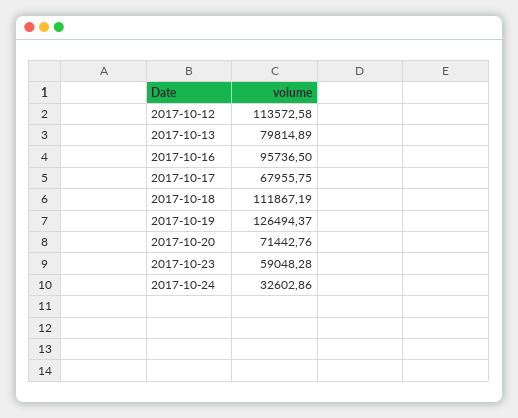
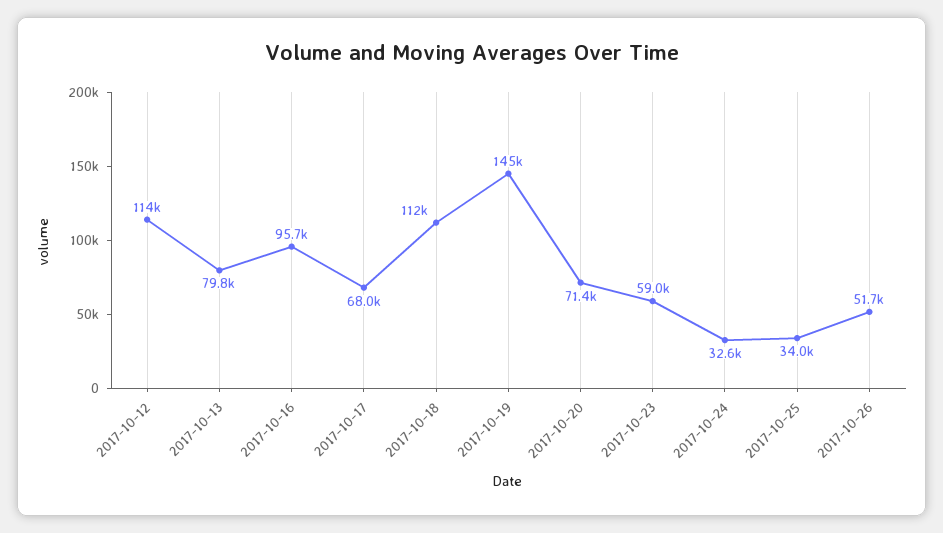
2017-10-19: 126494.37 -> 145000
2017-10-25: none -> 34000
2017-10-26: none -> 51700

